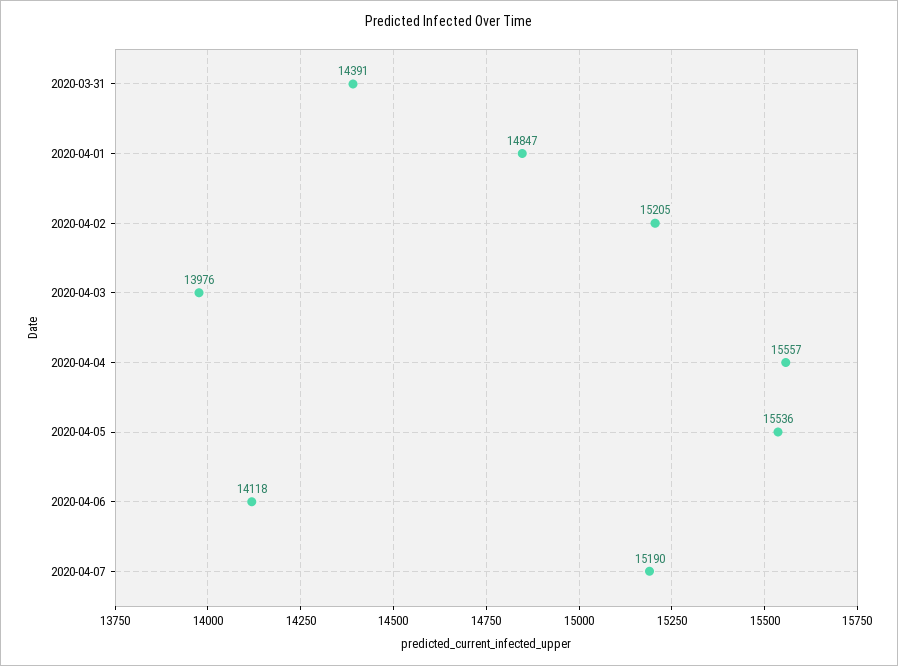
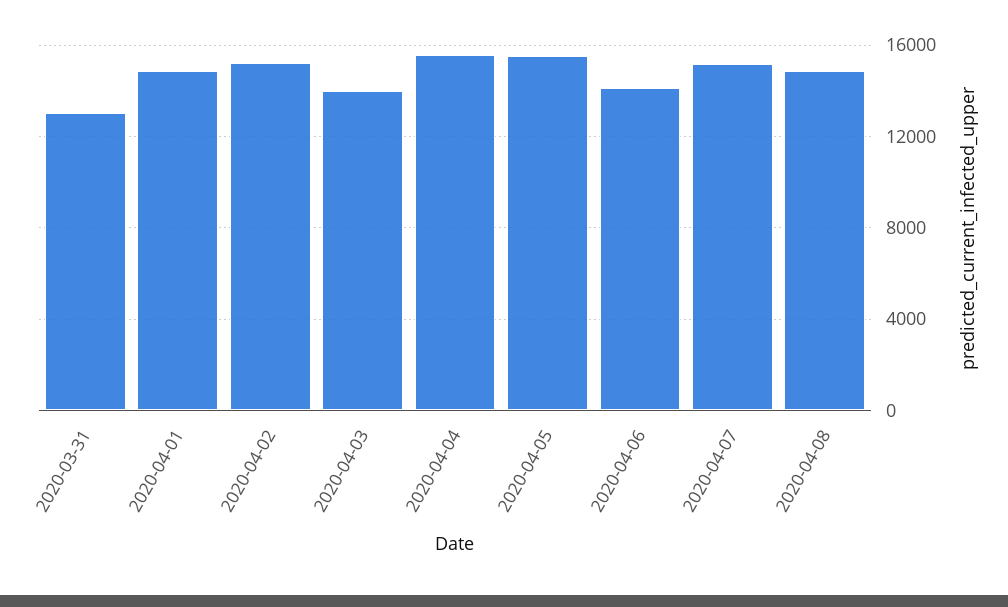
2020-03-31: 14391 -> 13000
2020-04-08: none -> 15000

